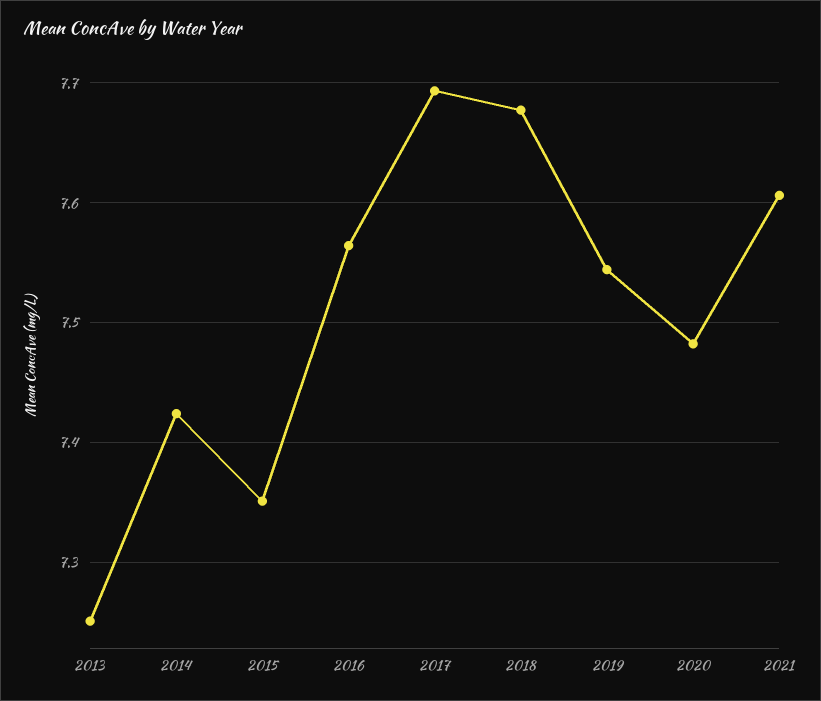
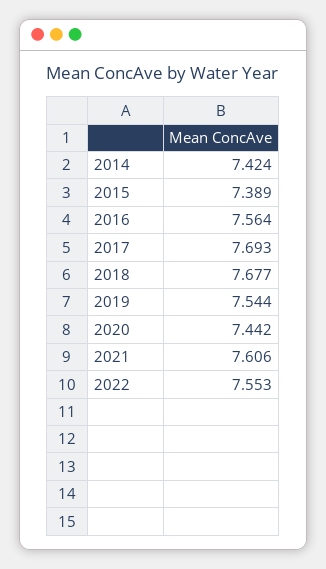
2013: 7.25 -> none
2015: 7.35 -> 7.389
2020: 7.48 -> 7.442
2022: none -> 7.553

